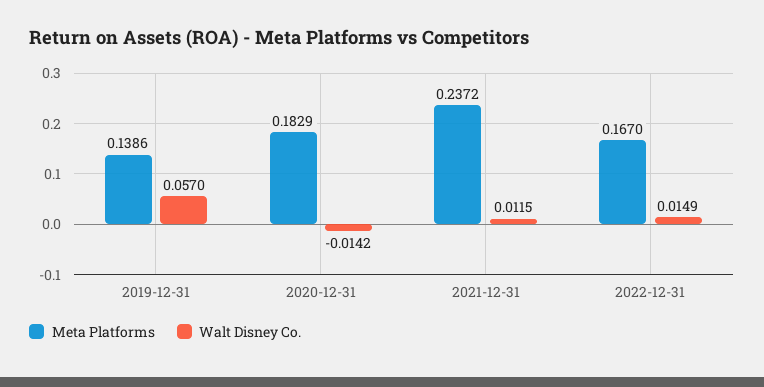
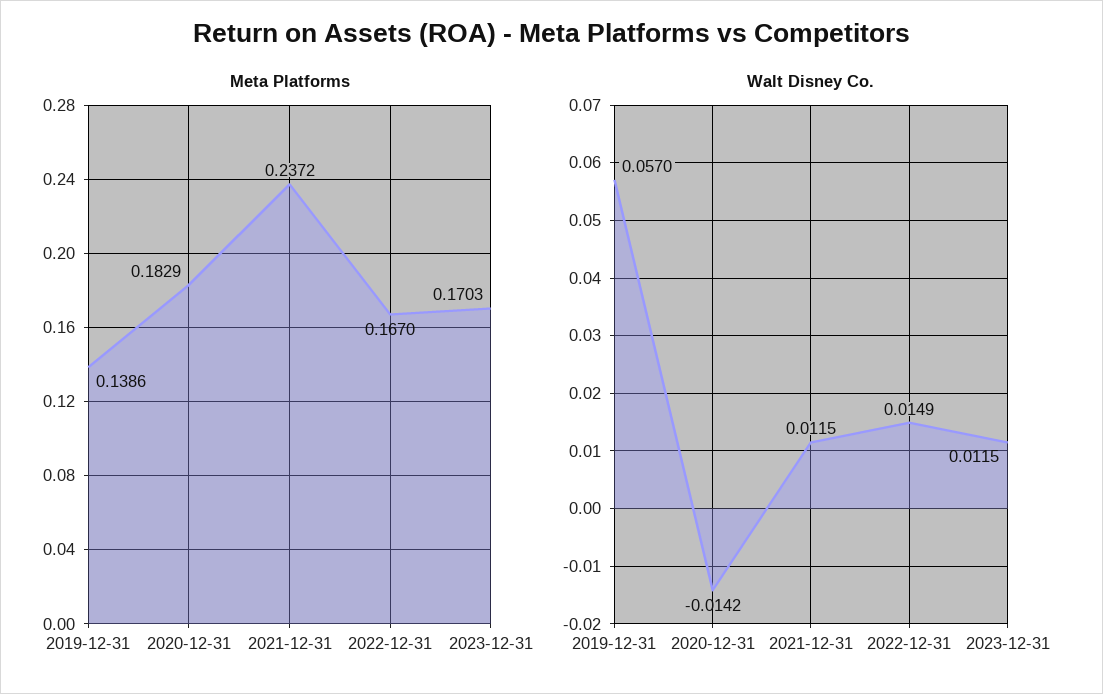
Meta Platforms, 2023-12-31: none -> 0.1703
Walt Disney Co., 2023-12-31: none -> 0.0115

